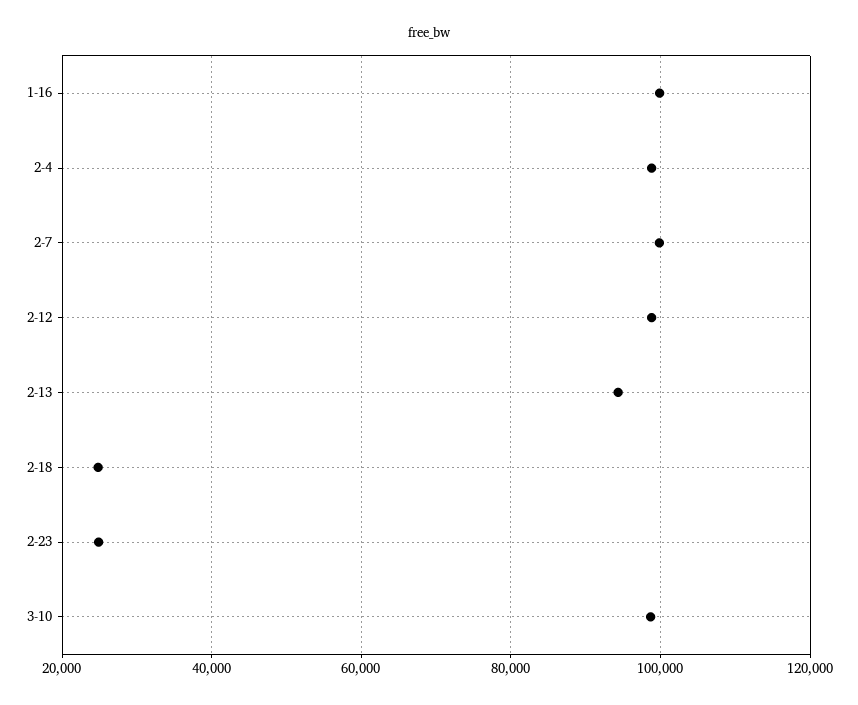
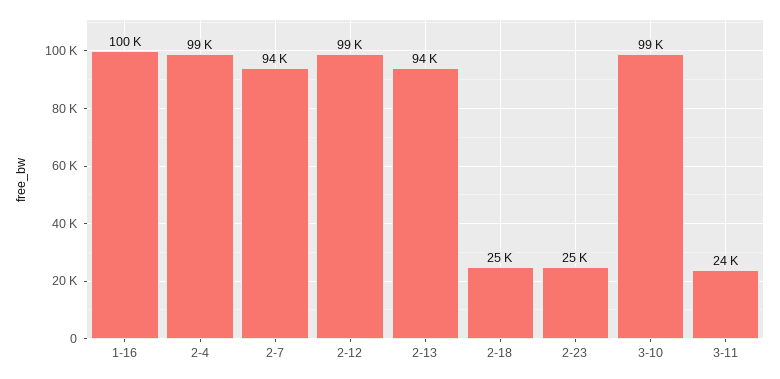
2-7: 100000 -> 94000
3-11: none -> 24000

